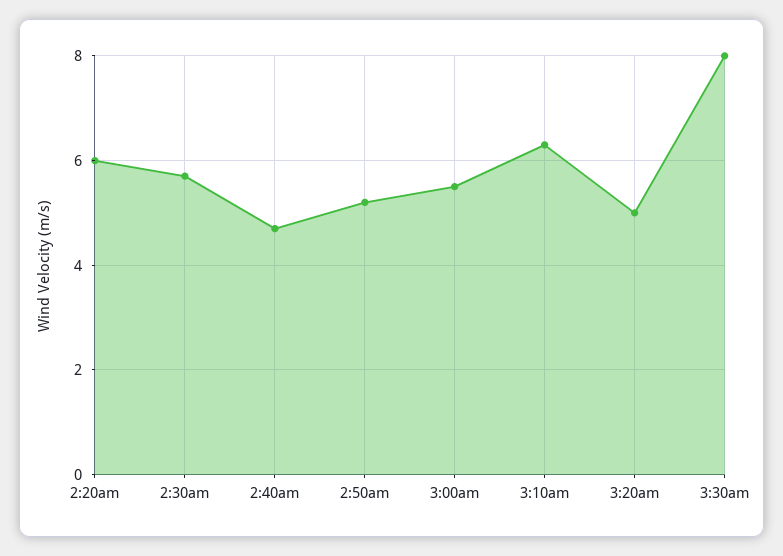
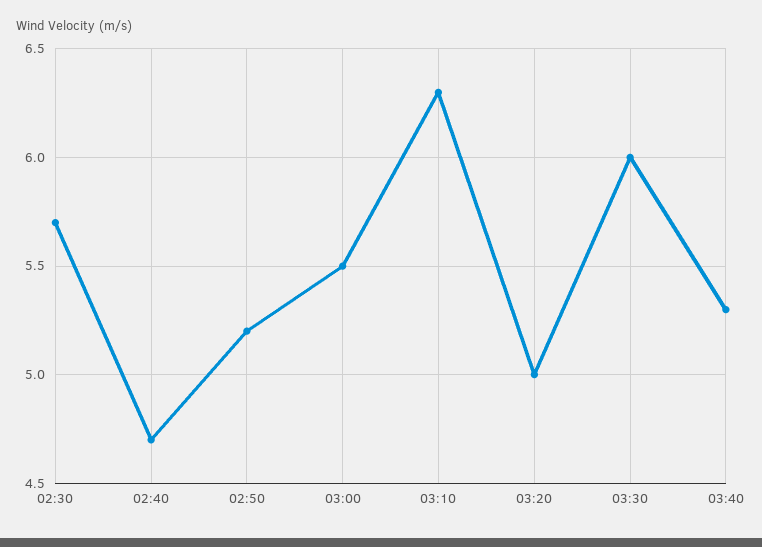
2:20am: 6 -> none
3:30am: 8 -> 6
03:40: none -> 5.3

